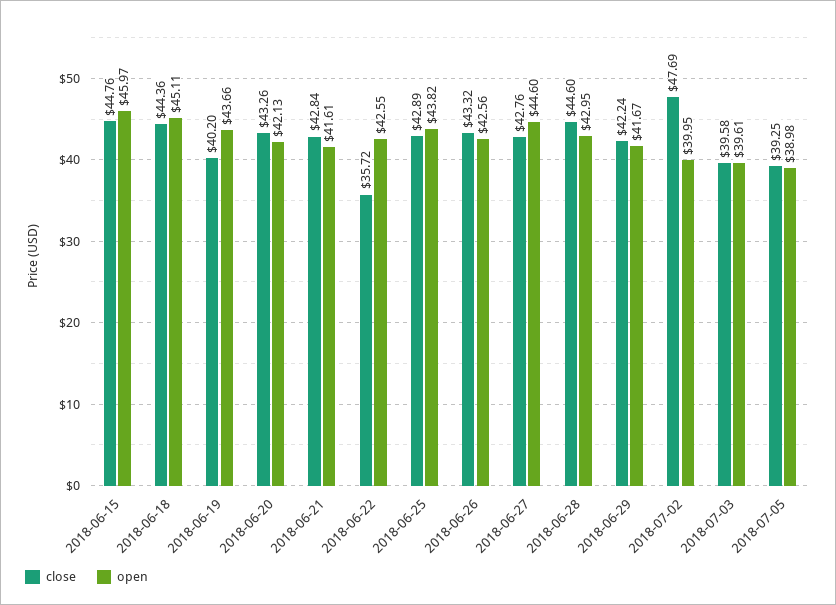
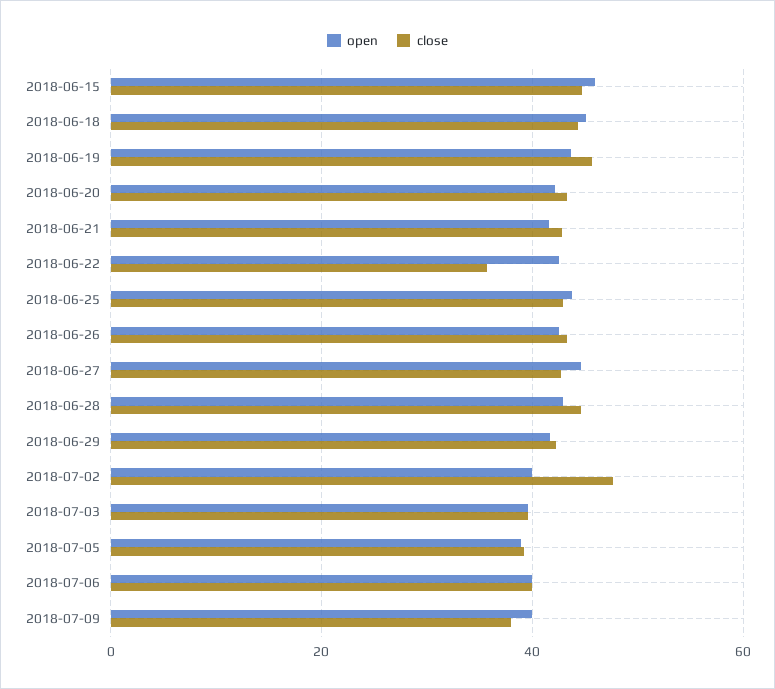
close, 2018-06-19: 40.2 -> 46
open, 2018-07-06: none -> 40
close, 2018-07-06: none -> 40
open, 2018-07-09: none -> 40
close, 2018-07-09: none -> 38

